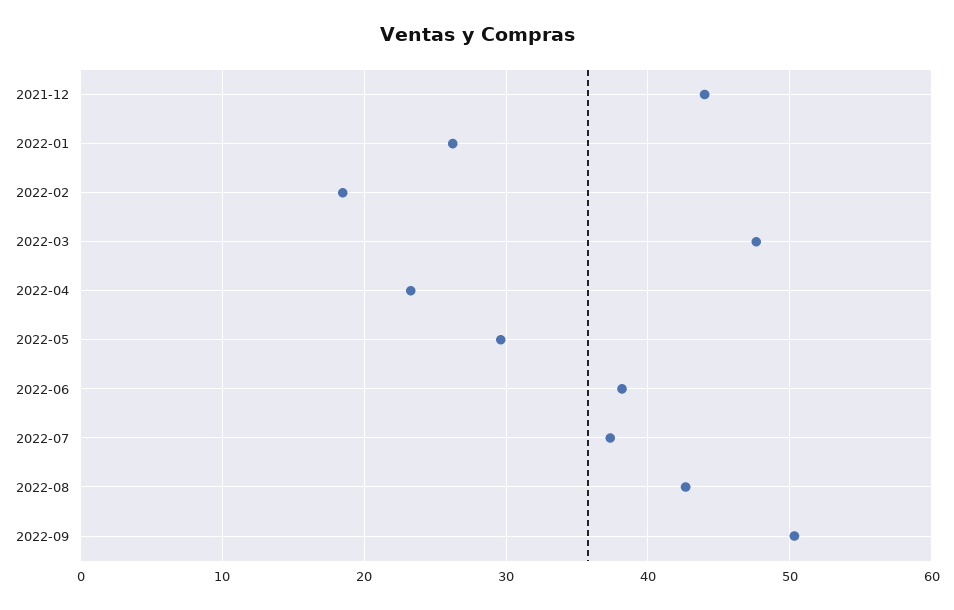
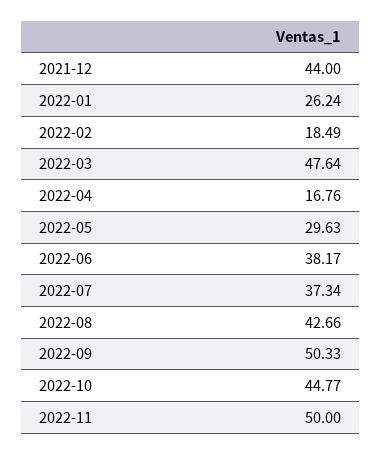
2022-04: 23 -> 16.76
2022-10: none -> 44.77
2022-11: none -> 50

